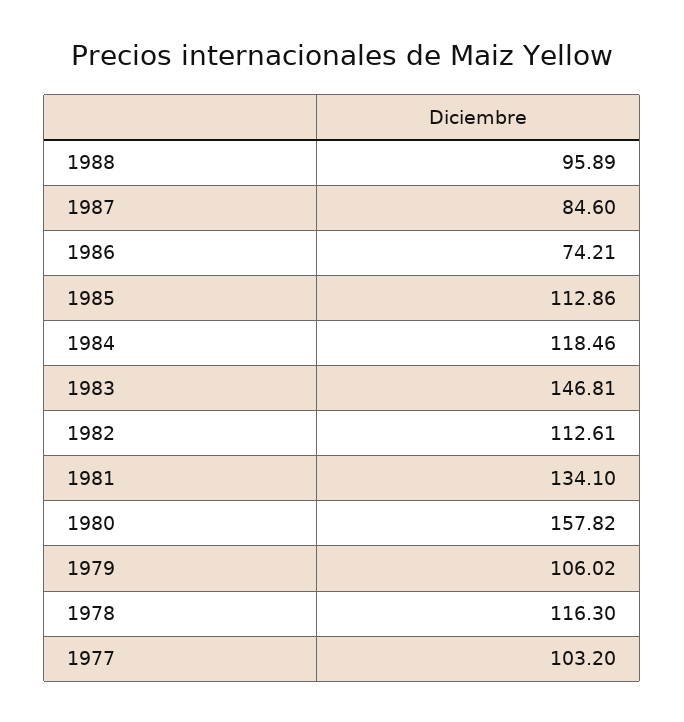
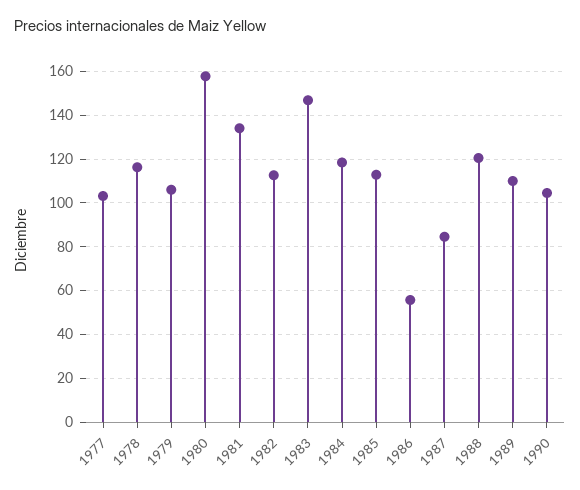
1988: 95.89 -> 120
1986: 74.21 -> 55
1989: none -> 110
1990: none -> 105

